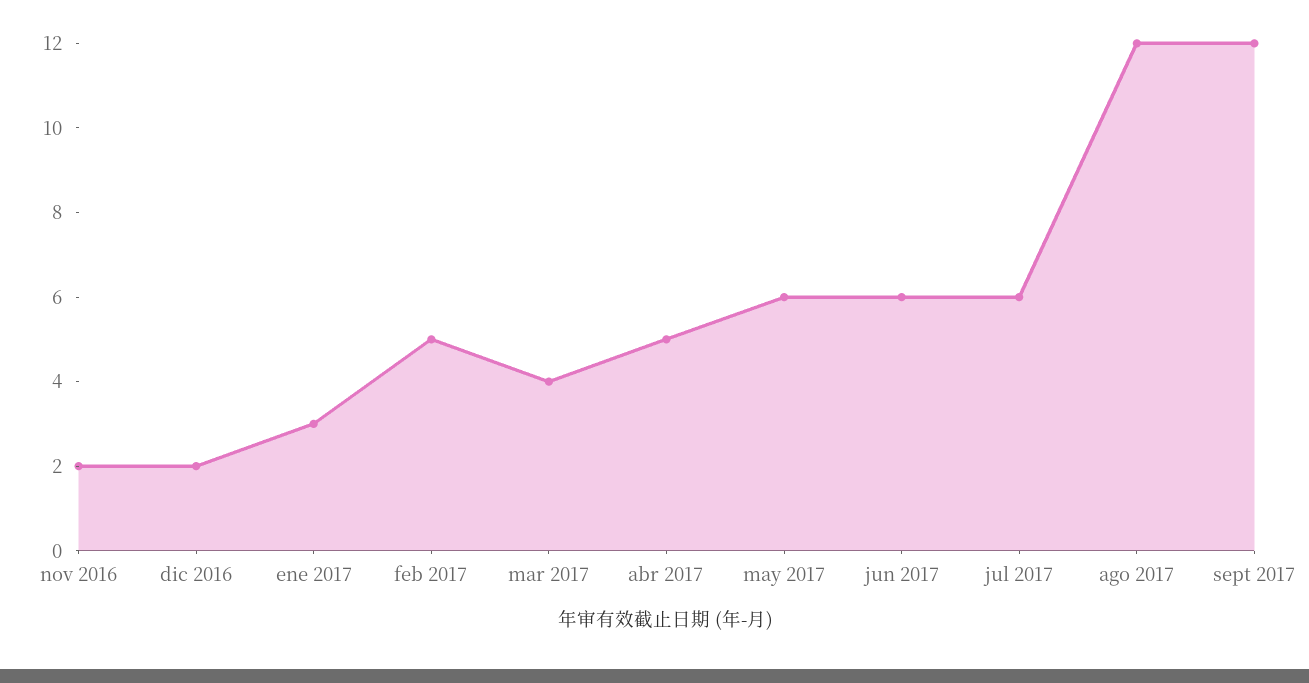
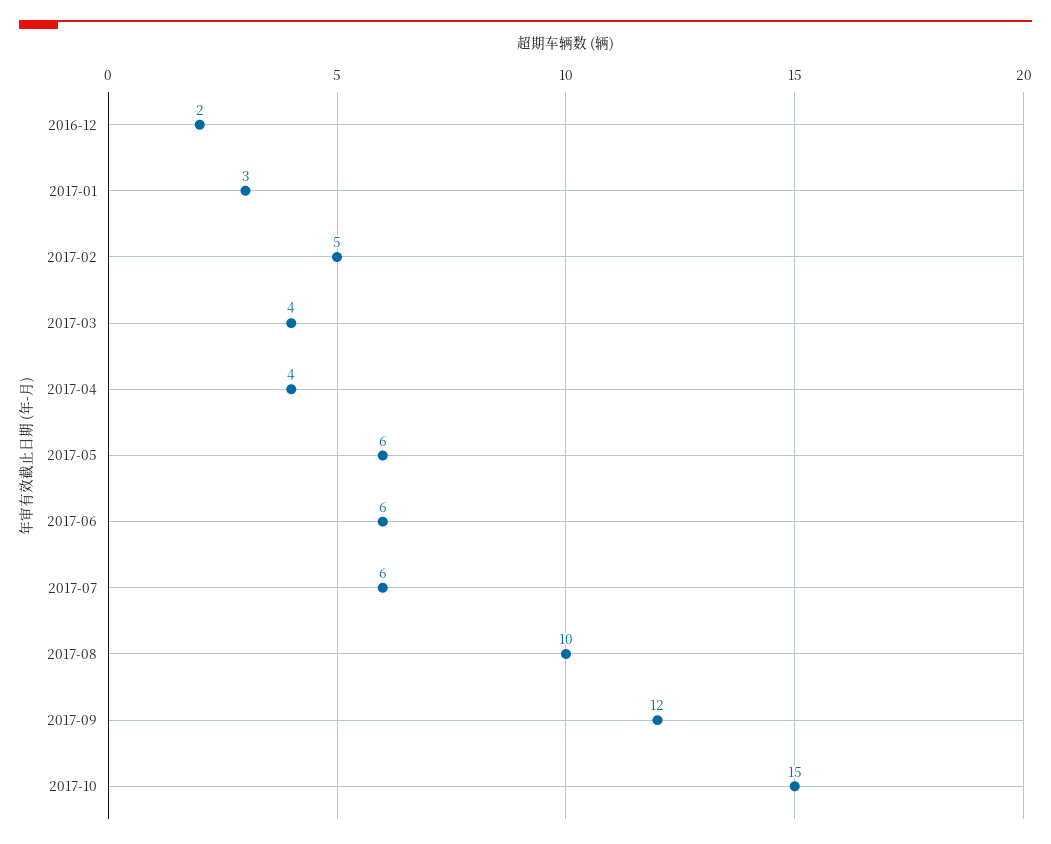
nov 2016: 2 -> none
abr 2017: 5 -> 4
ago 2017: 12 -> 10
2017-10: none -> 15

